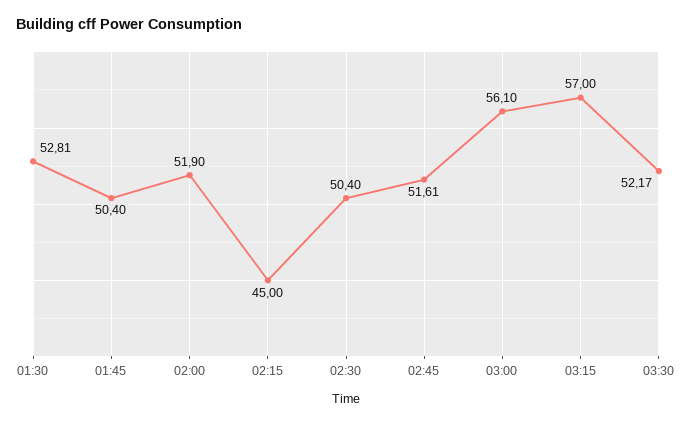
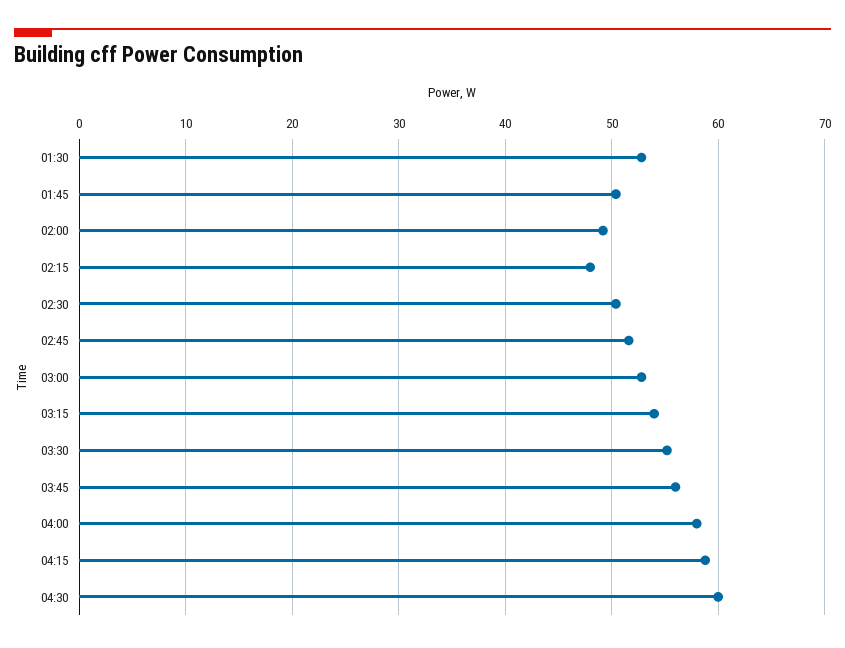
02:00: 51.9 -> 49
02:15: 45 -> 48
03:00: 56.1 -> 53
03:15: 57 -> 54
03:30: 52.17 -> 55
03:45: none -> 56
04:00: none -> 58
04:15: none -> 59
04:30: none -> 60

